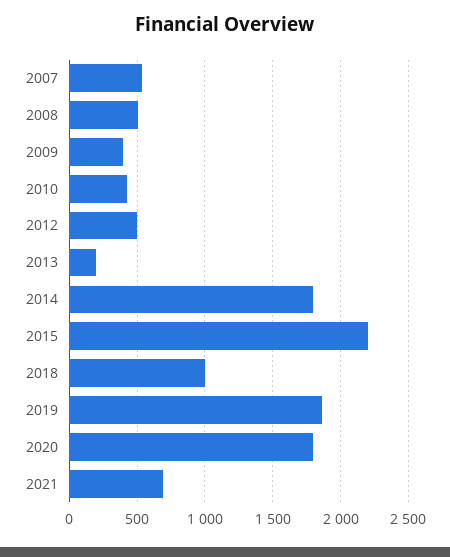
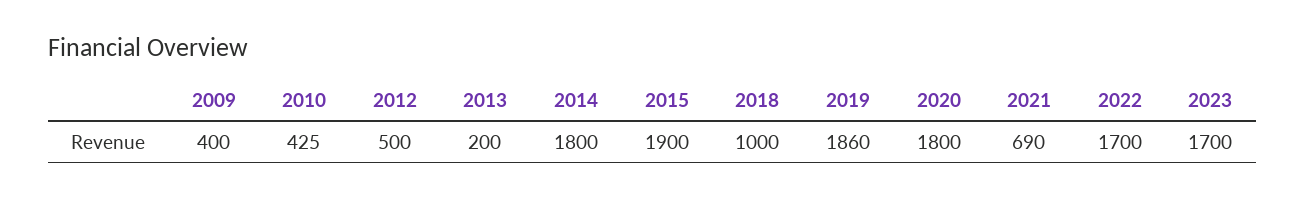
2007: 550 -> none
2008: 500 -> none
2015: 2200 -> 1900
2022: none -> 1700
2023: none -> 1700

